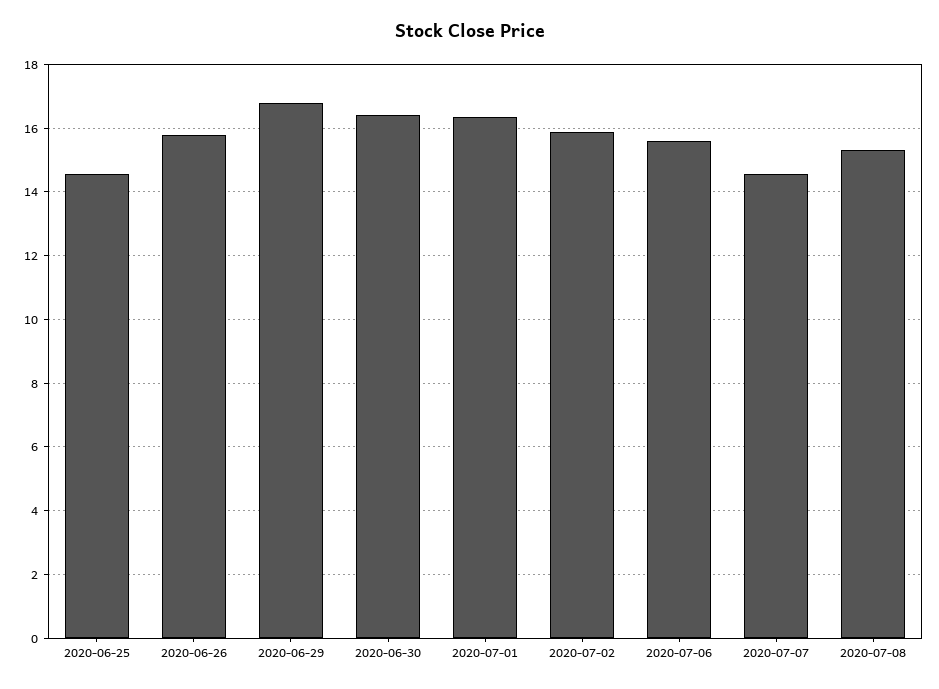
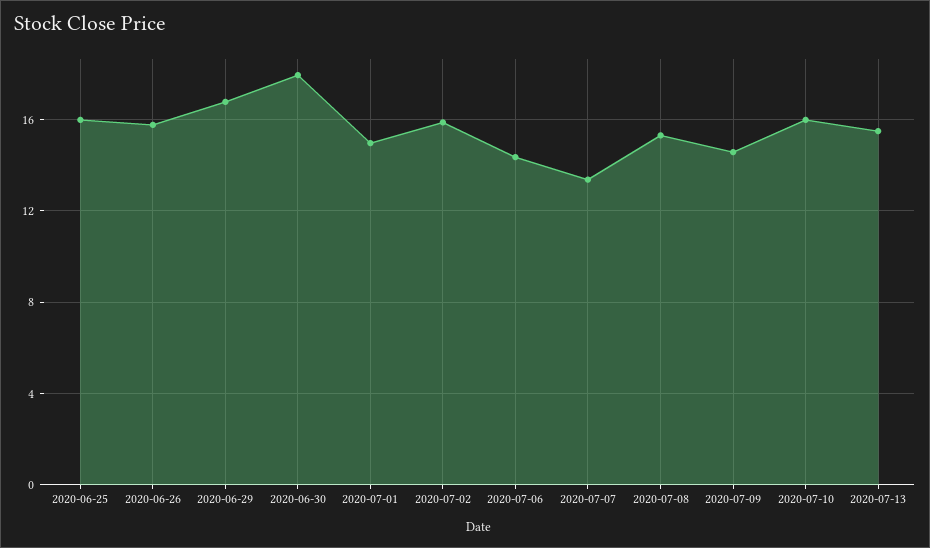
2020-06-25: 14.6 -> 16
2020-06-30: 16.4 -> 18
2020-07-01: 16.4 -> 15
2020-07-06: 15.6 -> 14.5
2020-07-07: 14.6 -> 13.5
2020-07-09: none -> 14.5
2020-07-10: none -> 16
2020-07-13: none -> 15.5

